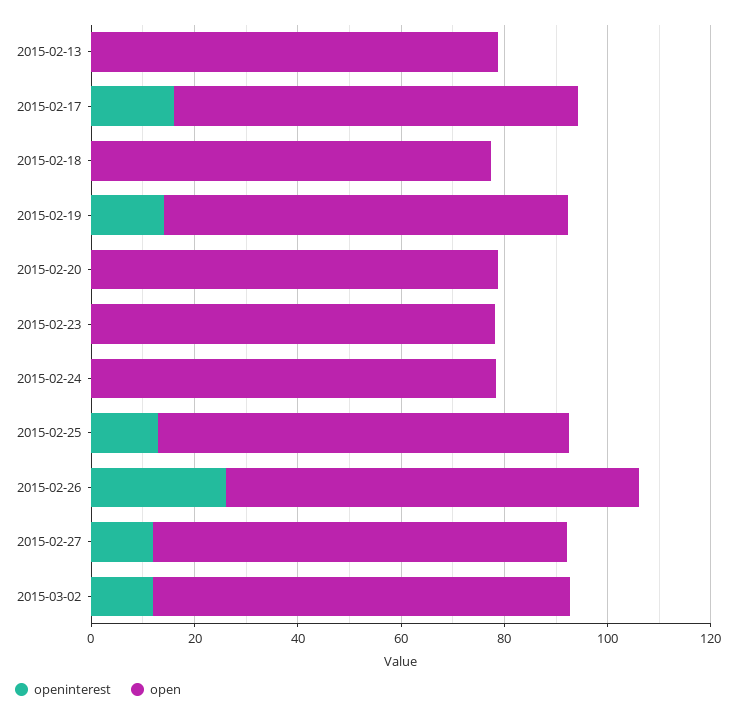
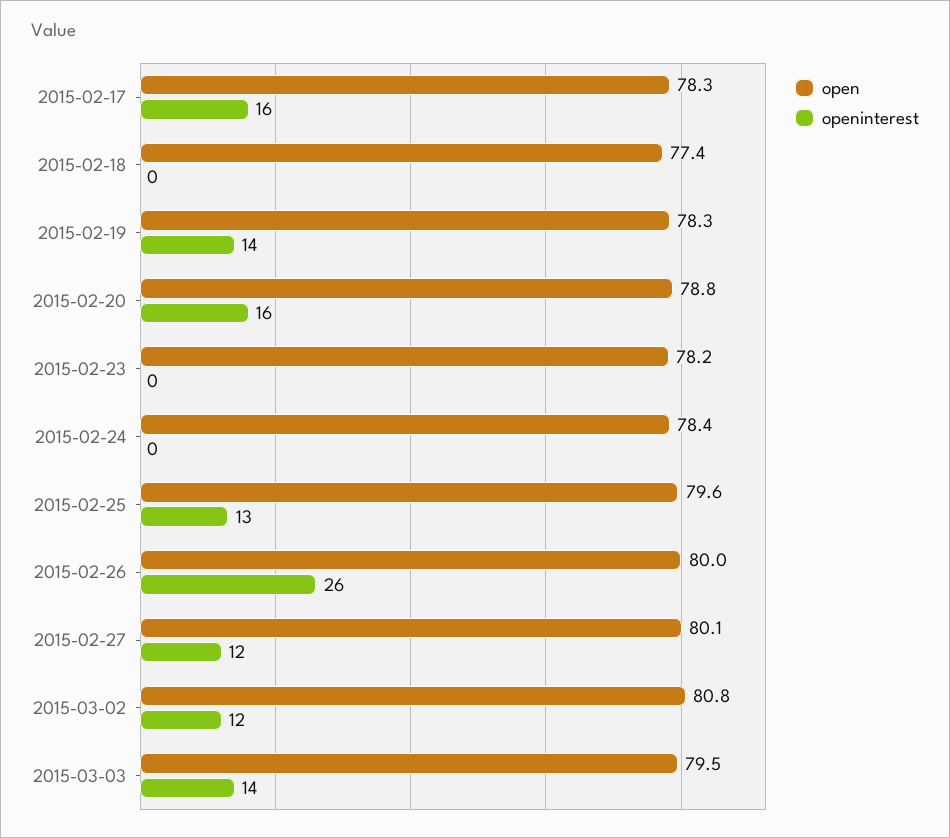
openinterest, 2015-02-13: 0 -> none
open, 2015-02-13: 80 -> none
openinterest, 2015-02-20: 0 -> 16
open, 2015-03-03: none -> 79.5
openinterest, 2015-03-03: none -> 14

